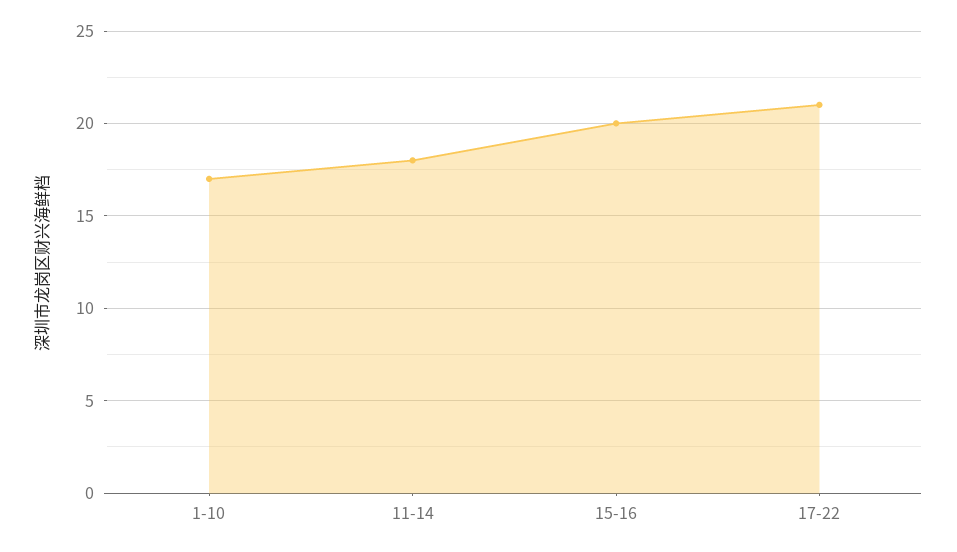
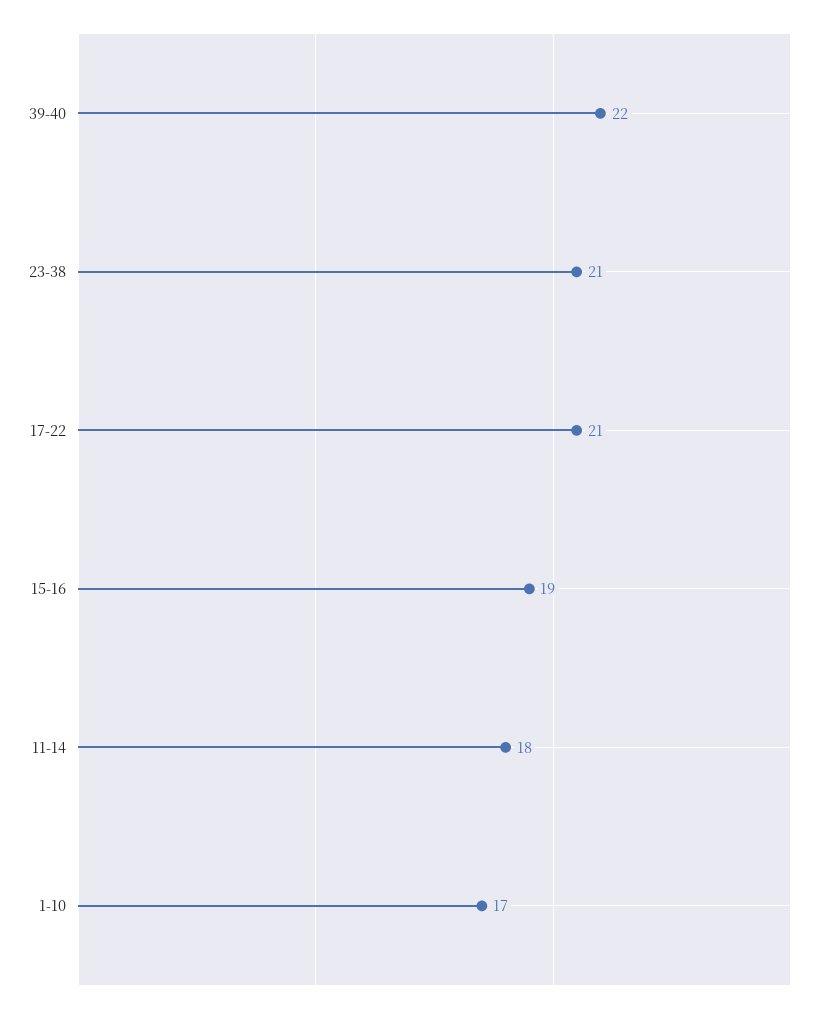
15-16: 20 -> 19
39-40: none -> 22
23-38: none -> 21

